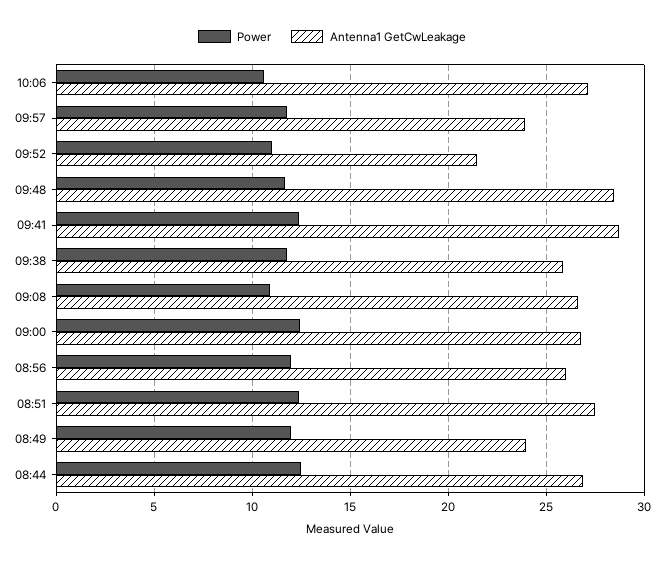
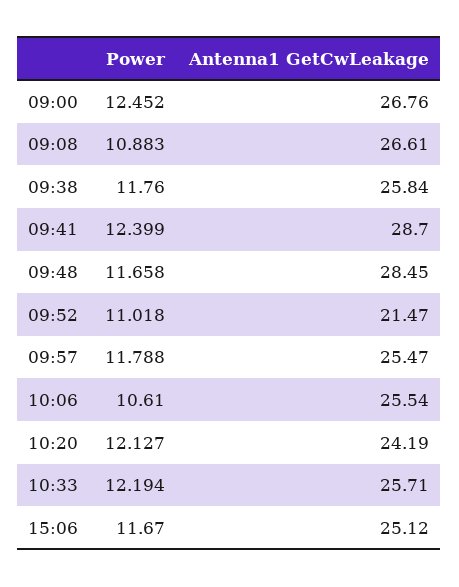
Antenna1 GetCwLeakage, 10:06: 27 -> 25.54
Antenna1 GetCwLeakage, 09:57: 24 -> 25.47
Power, 08:56: 12 -> none
Antenna1 GetCwLeakage, 08:56: 26 -> none
Power, 08:51: 12.5 -> none
Antenna1 GetCwLeakage, 08:51: 27.5 -> none
Power, 08:49: 12 -> none
Antenna1 GetCwLeakage, 08:49: 24 -> none
Power, 08:44: 12.5 -> none
Antenna1 GetCwLeakage, 08:44: 27 -> none
Power, 10:20: none -> 12.127
Antenna1 GetCwLeakage, 10:20: none -> 24.19
Power, 10:33: none -> 12.194
Antenna1 GetCwLeakage, 10:33: none -> 25.71
Power, 15:06: none -> 11.67
Antenna1 GetCwLeakage, 15:06: none -> 25.12

